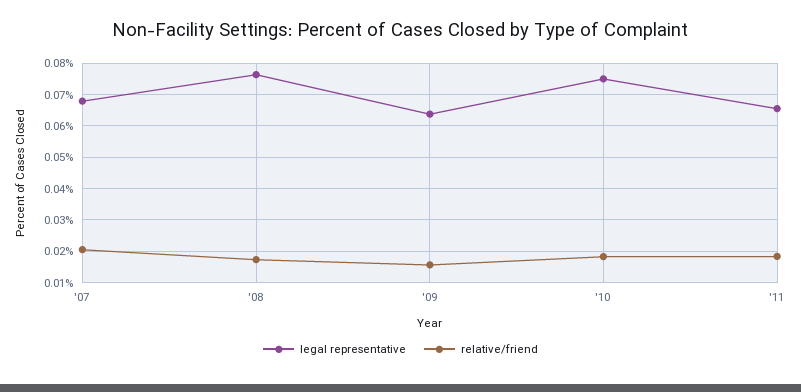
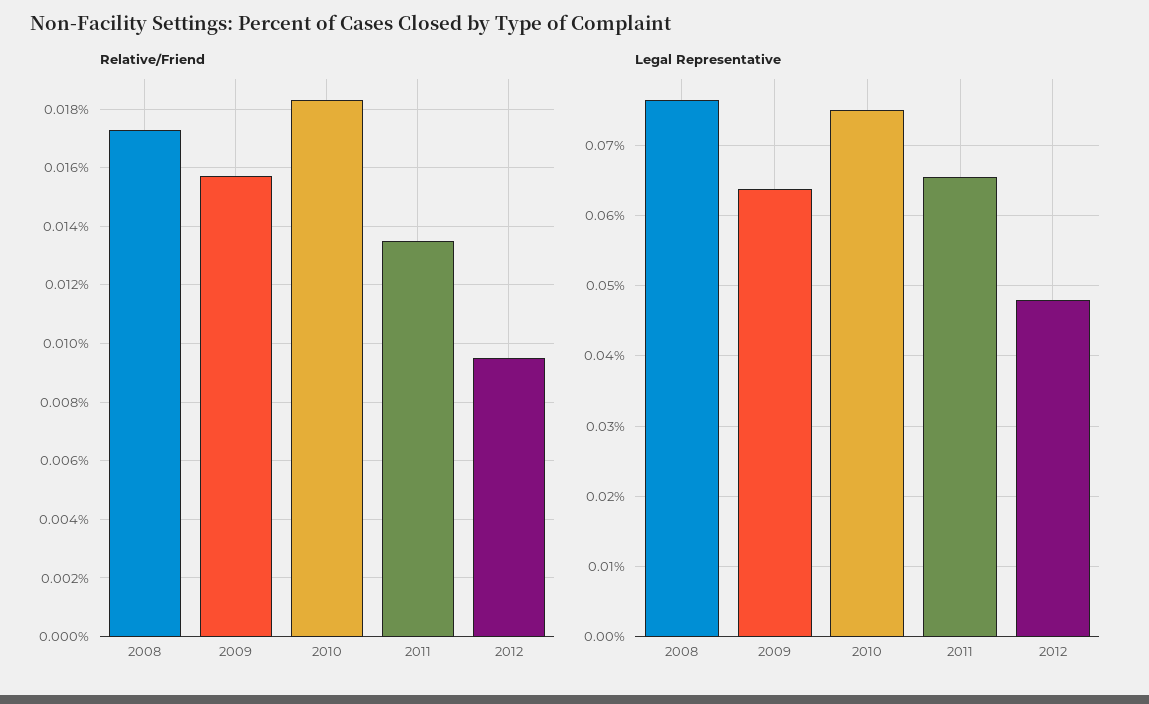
legal representative, '07: 0.068 -> none
relative/friend, '07: 0.02 -> none
relative/friend, '11: 0.018 -> 0.0135
relative/friend, 2012: none -> 0.0095
legal representative, 2012: none -> 0.048

